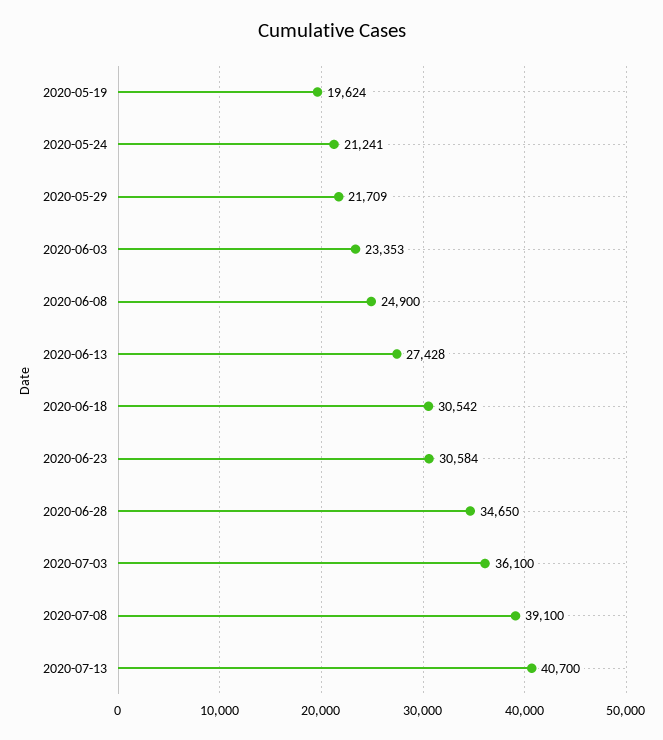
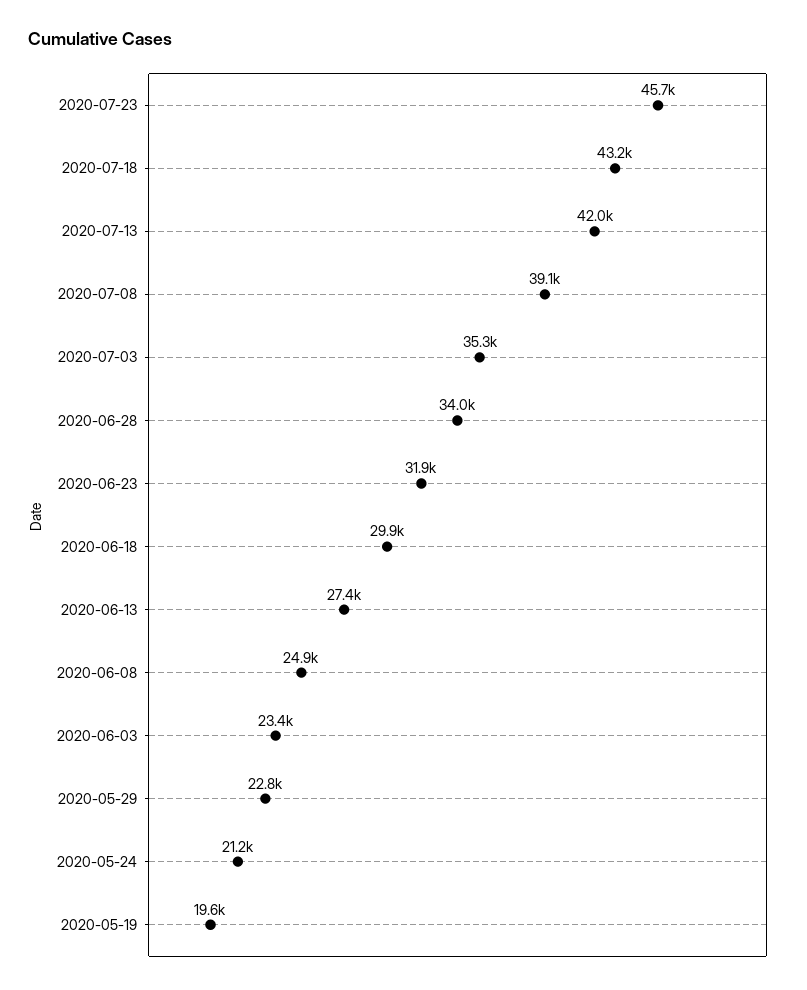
2020-05-29: 21709 -> 22800
2020-06-18: 30542 -> 29900
2020-06-23: 30584 -> 31900
2020-06-28: 34650 -> 34000
2020-07-03: 36100 -> 35300
2020-07-13: 40700 -> 42000
2020-07-23: none -> 45700
2020-07-18: none -> 43200

